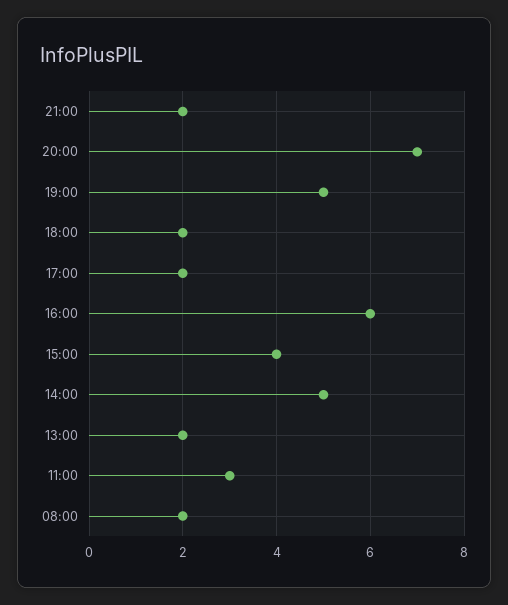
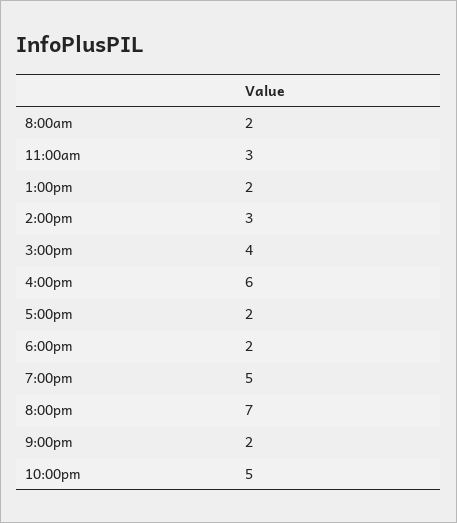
14:00: 5 -> 3
10:00pm: none -> 5

